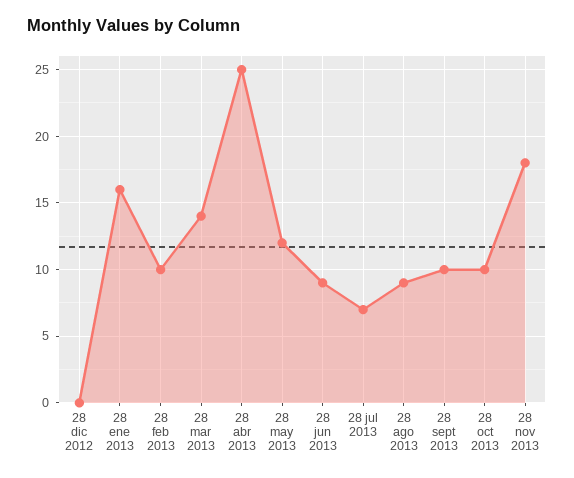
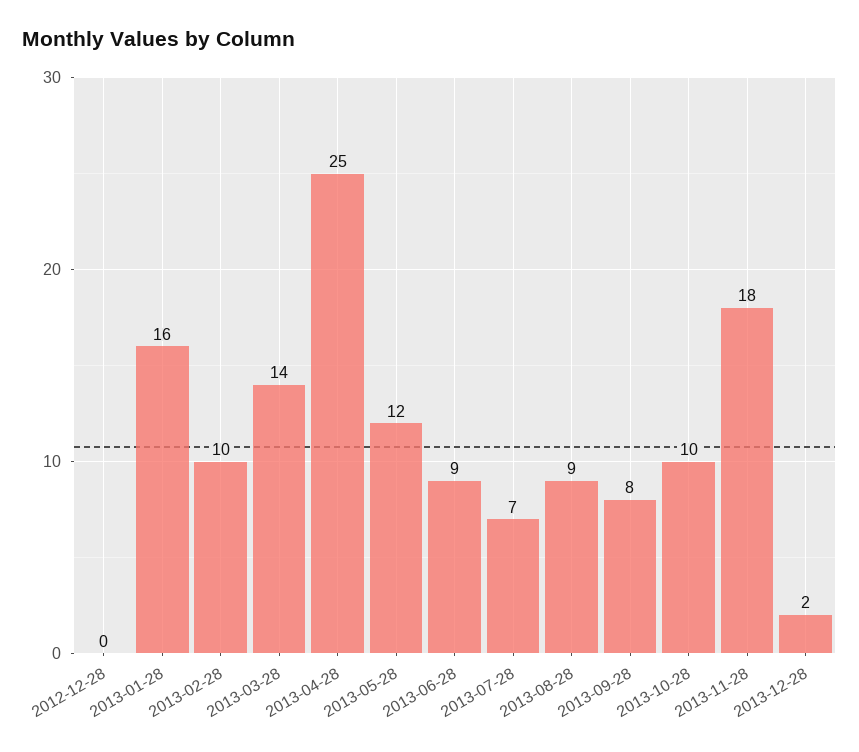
28 sept 2013: 10 -> 8
2013-12-28: none -> 2

